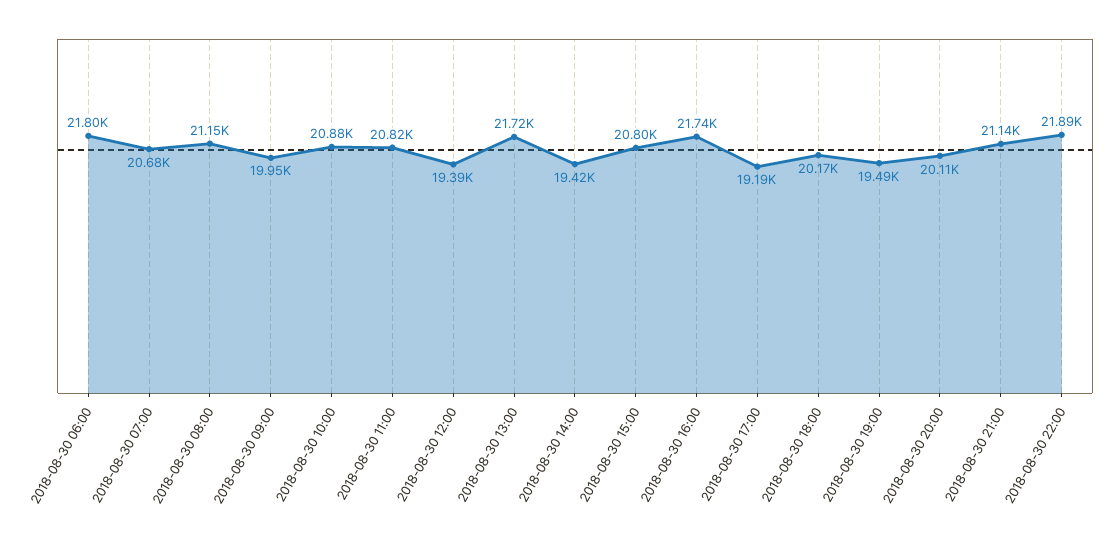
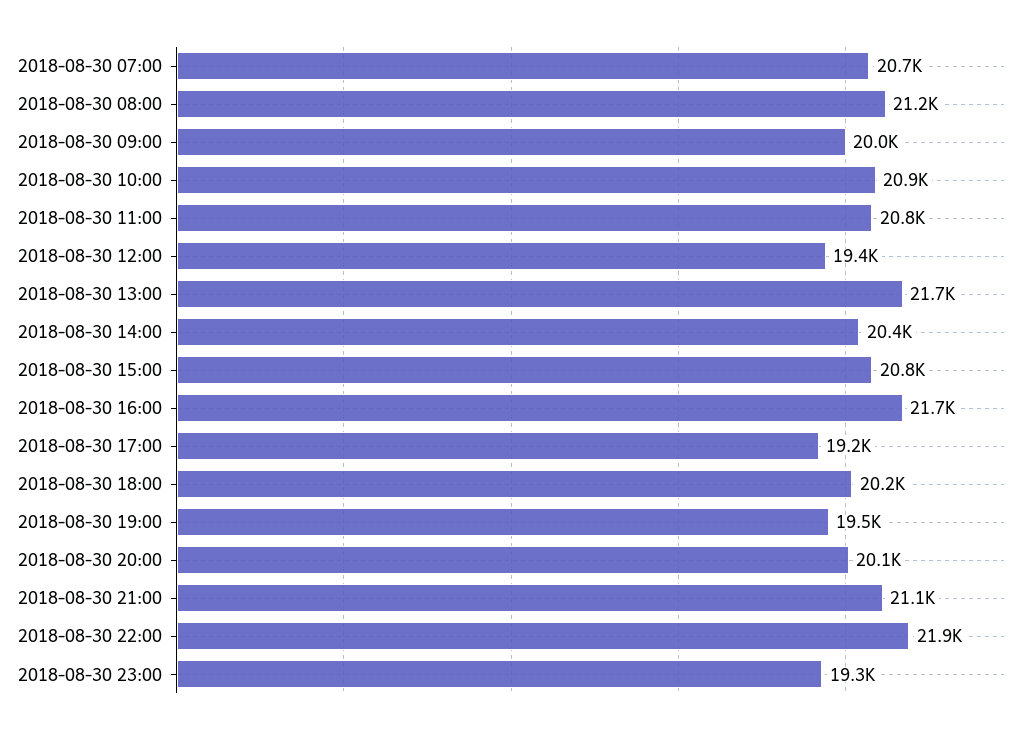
2018-08-30 06:00: 21800 -> none
2018-08-30 14:00: 19420 -> 20400
2018-08-30 23:00: none -> 19300

